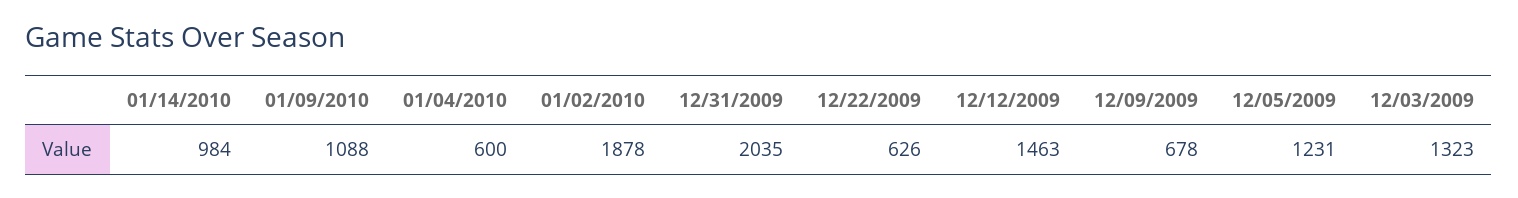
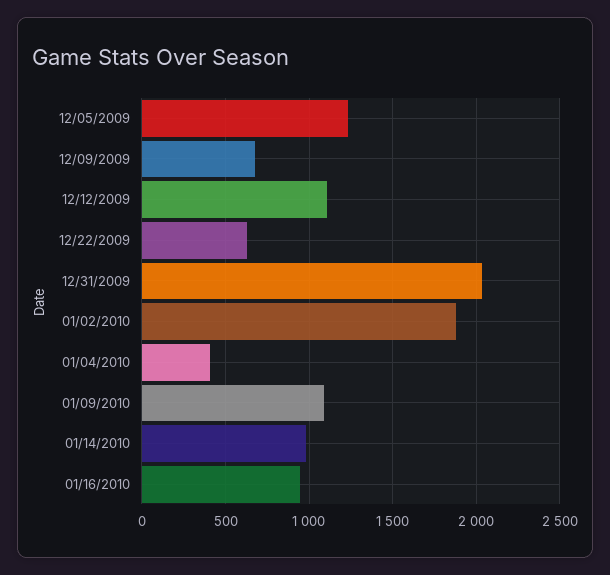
01/04/2010: 600 -> 400
12/12/2009: 1463 -> 1100
12/03/2009: 1323 -> none
01/16/2010: none -> 950

